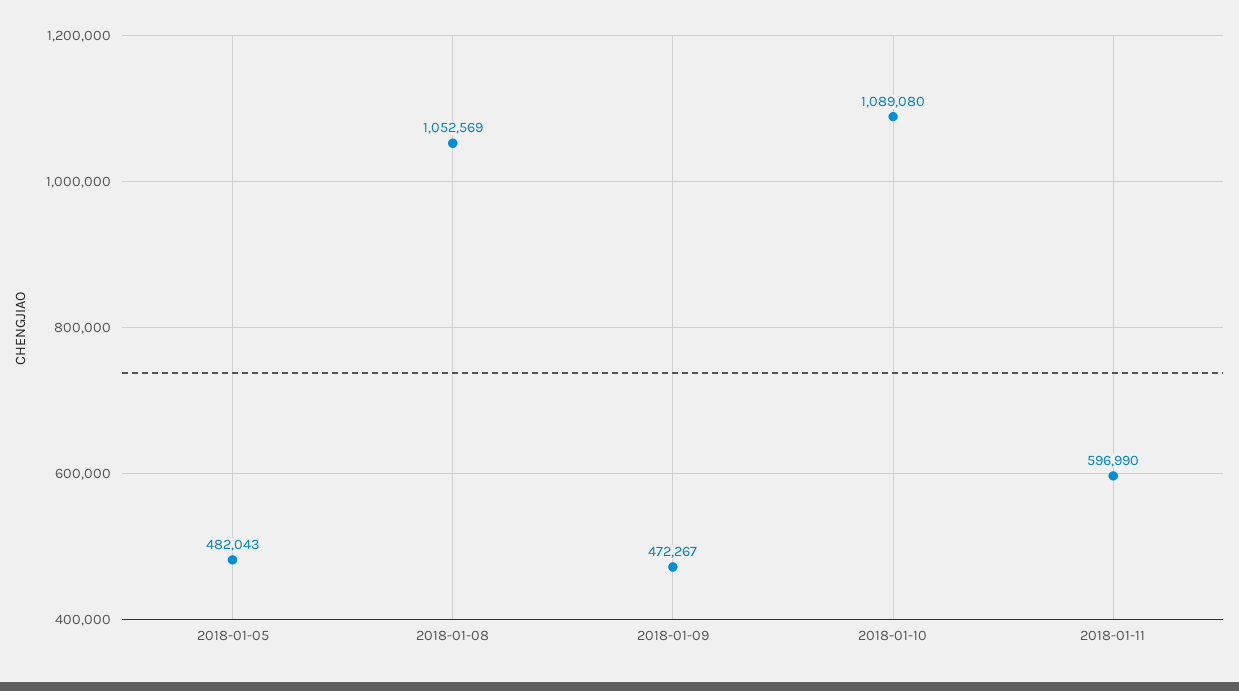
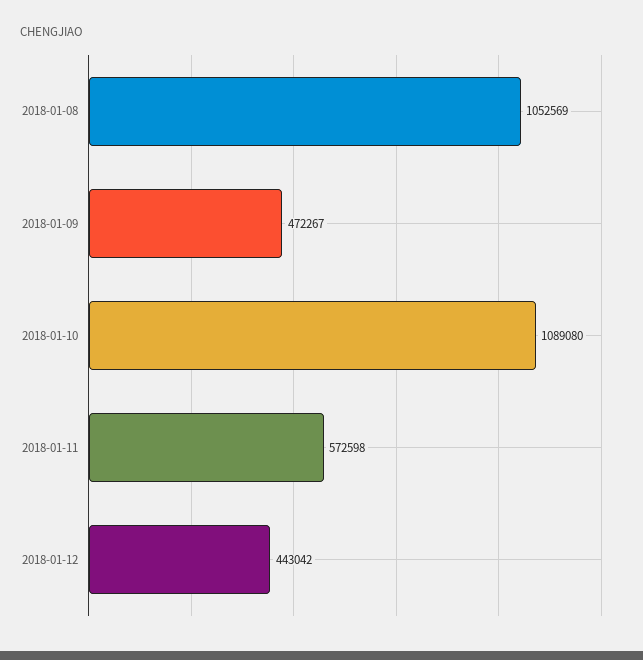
2018-01-05: 482043 -> none
2018-01-11: 596990 -> 572598
2018-01-12: none -> 443042

